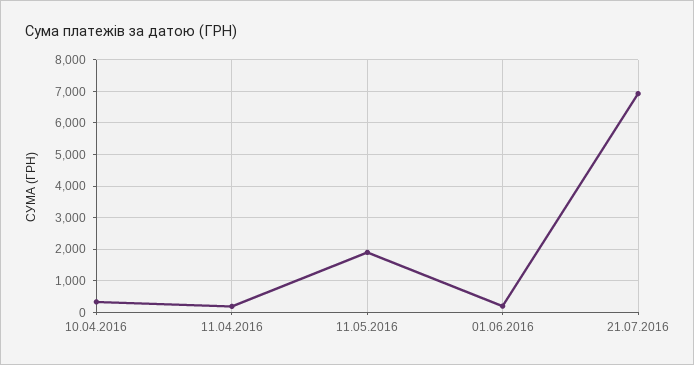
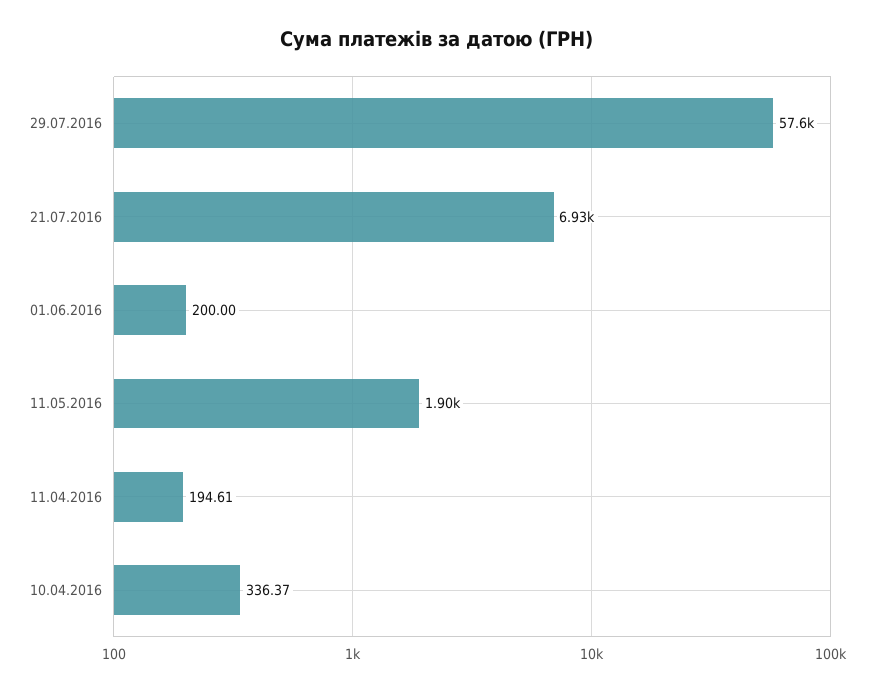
29.07.2016: none -> 57600

